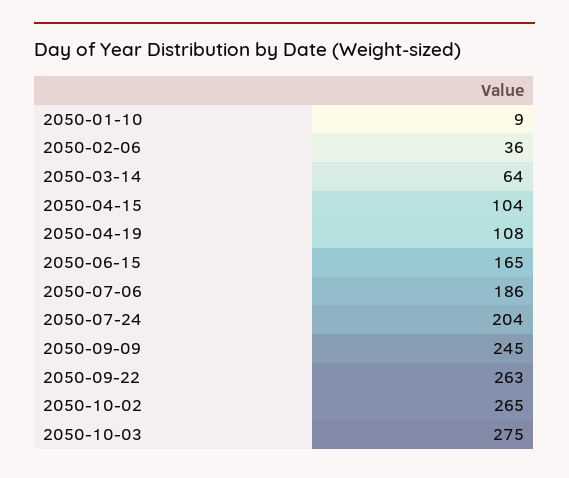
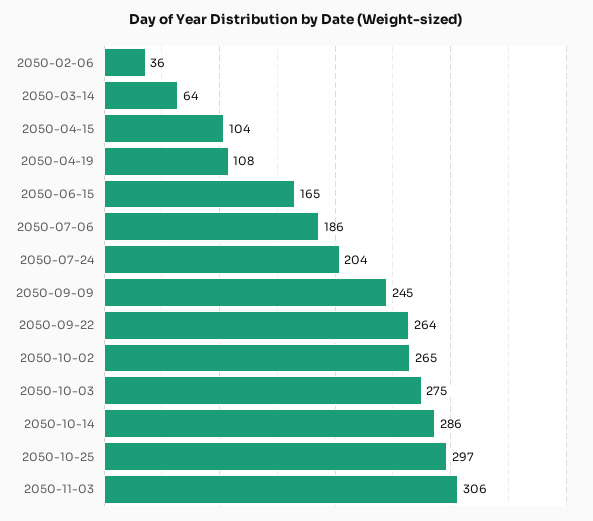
2050-01-10: 9 -> none
2050-09-22: 263 -> 264
2050-10-14: none -> 286
2050-10-25: none -> 297
2050-11-03: none -> 306

